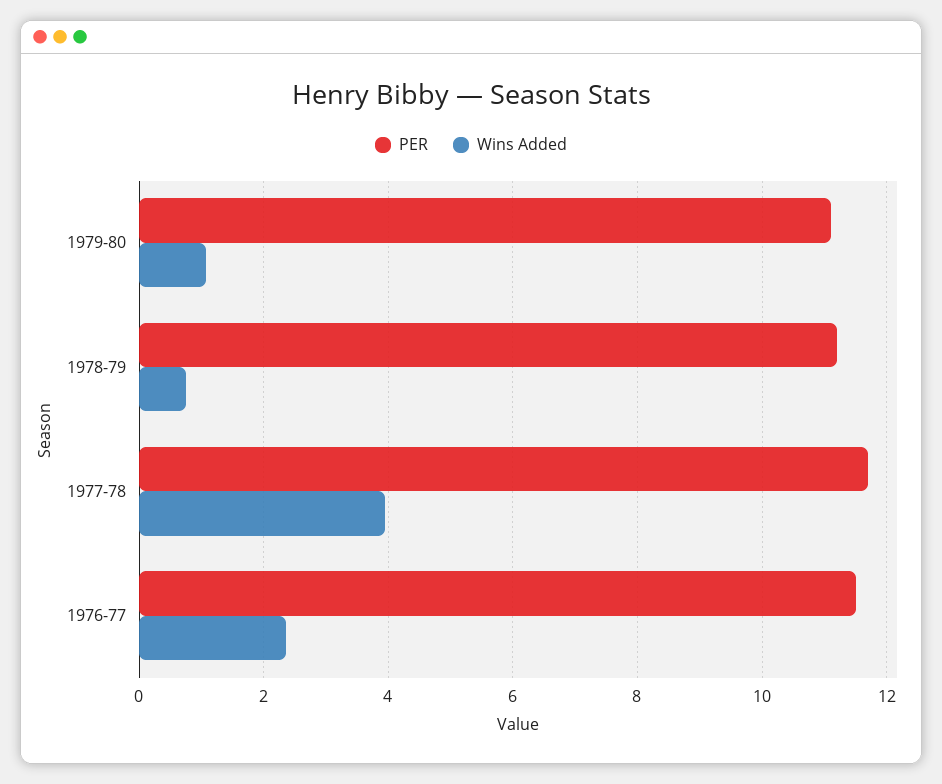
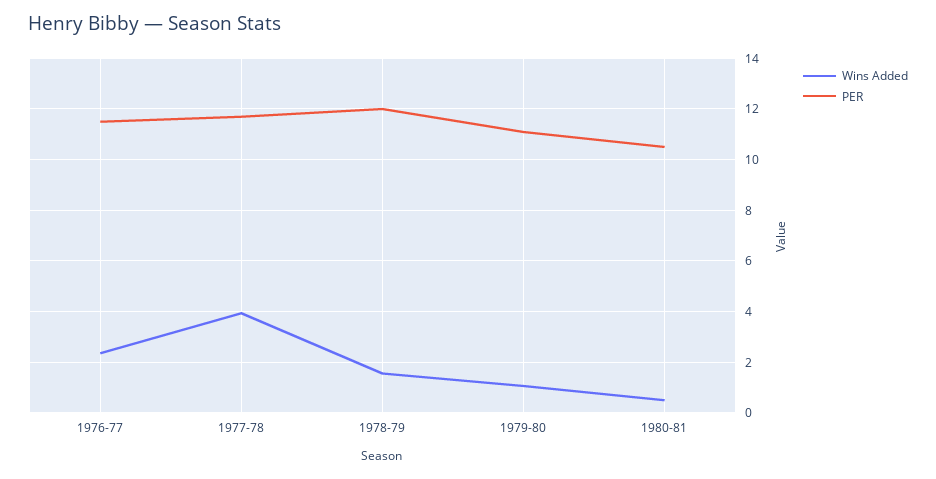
PER, 1978-79: 11.2 -> 12
Wins Added, 1978-79: 0.8 -> 1.5
Wins Added, 1980-81: none -> 0.5
PER, 1980-81: none -> 10.5

